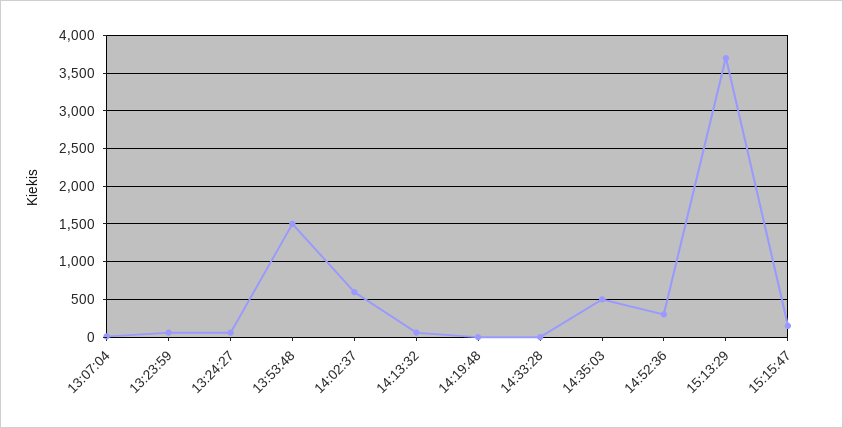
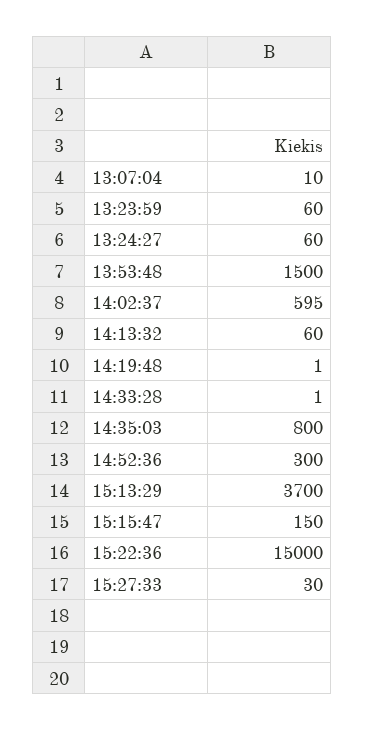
14:35:03: 500 -> 800
15:22:36: none -> 15000
15:27:33: none -> 30

